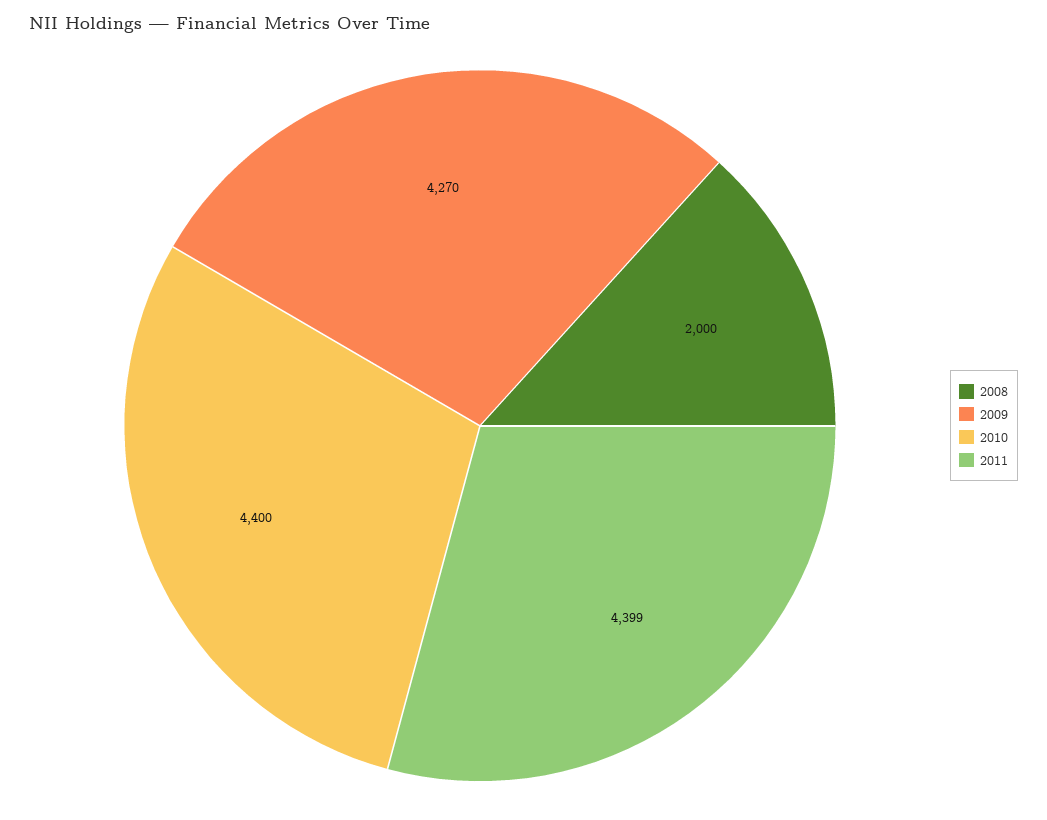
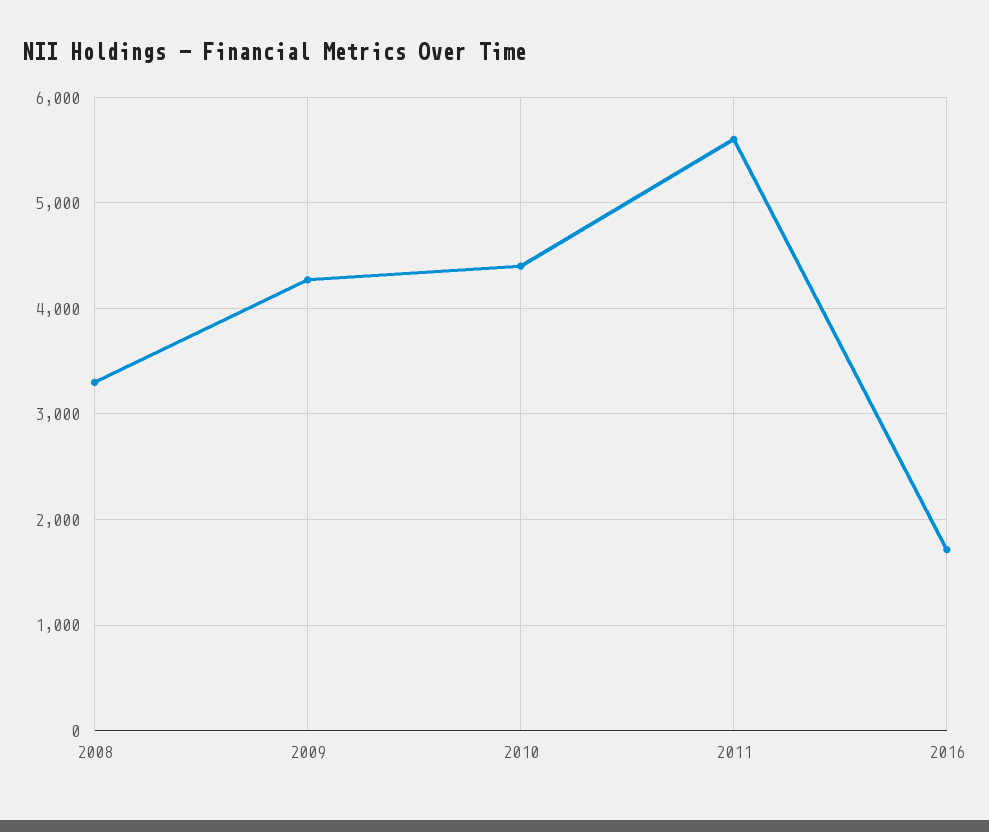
2008: 2000 -> 3300
2011: 4399 -> 5600
2016: none -> 1700

